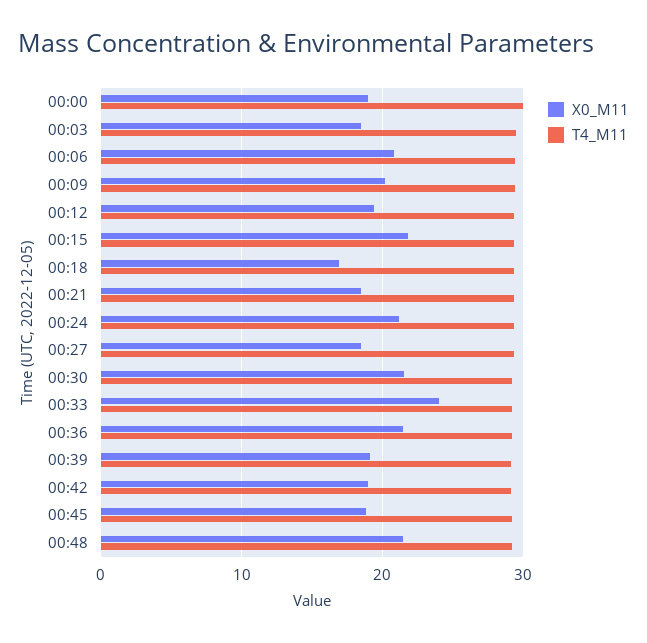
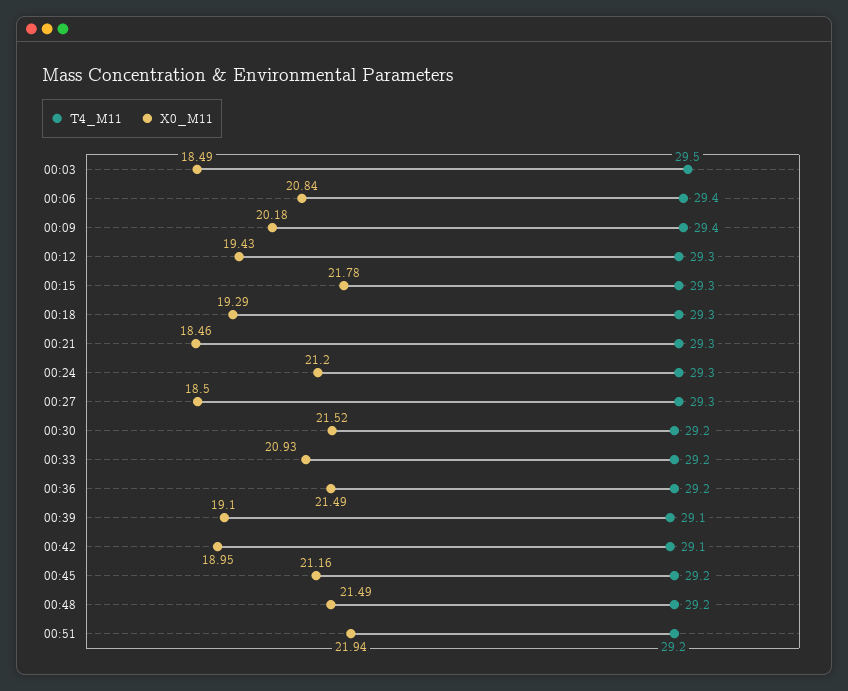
X0_M11, 00:00: 19 -> none
T4_M11, 00:00: 30 -> none
X0_M11, 00:18: 17 -> 19.29
X0_M11, 00:33: 24 -> 20.93
X0_M11, 00:45: 19 -> 21.16
T4_M11, 00:51: none -> 29.2
X0_M11, 00:51: none -> 21.94

